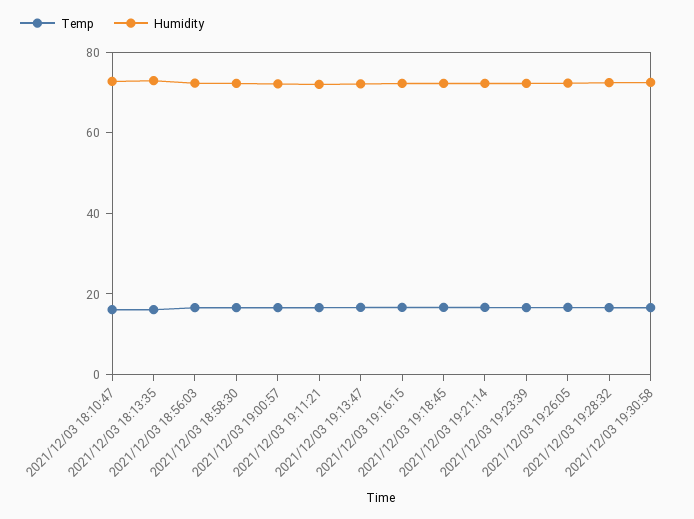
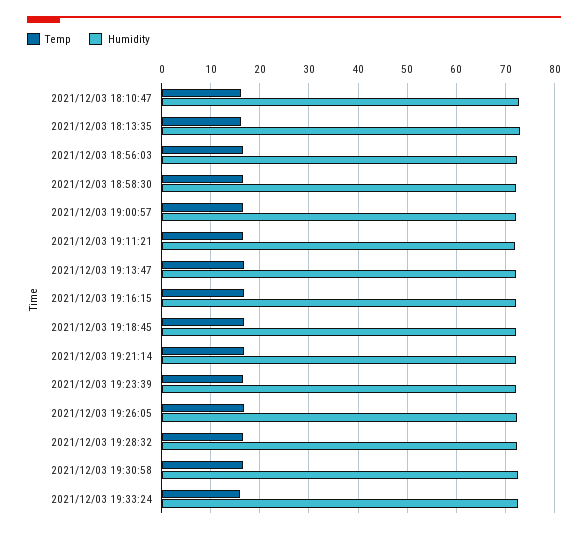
Temp, 2021/12/03 19:33:24: none -> 16
Humidity, 2021/12/03 19:33:24: none -> 72

